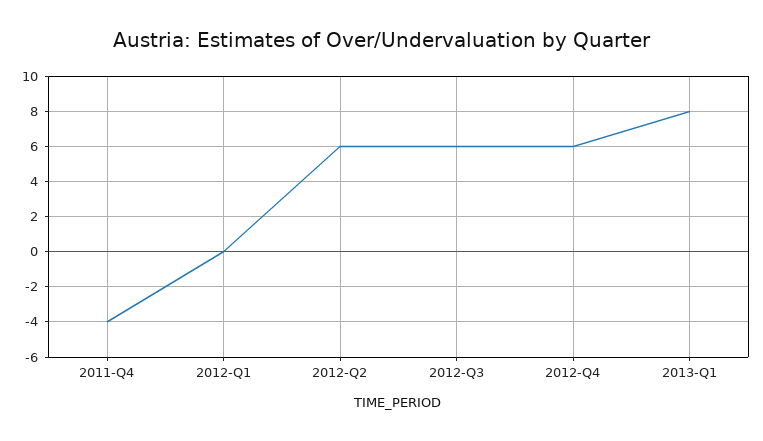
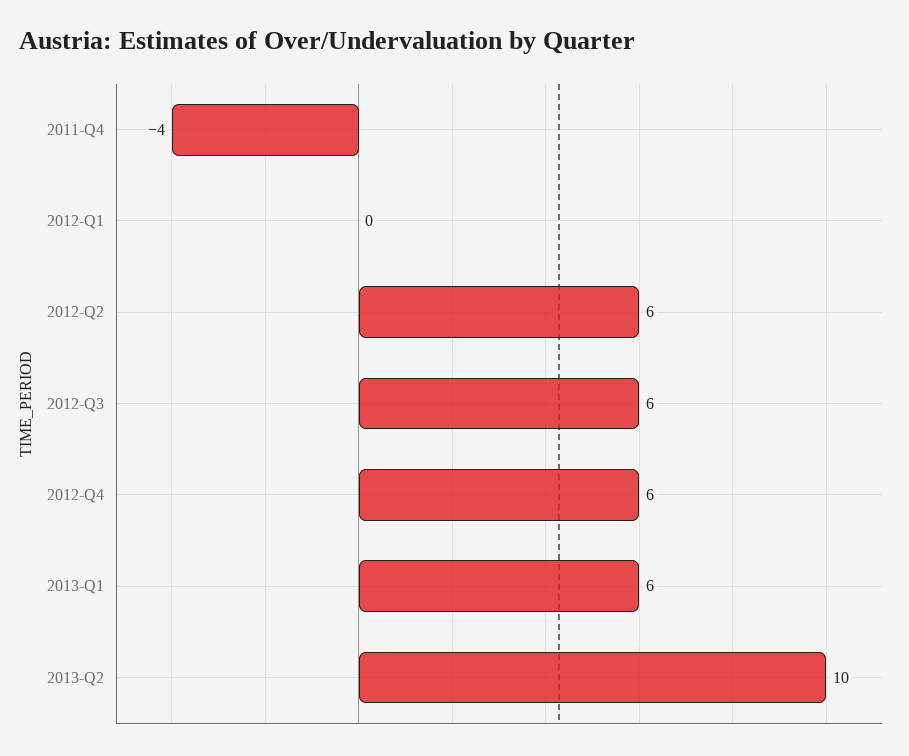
2013-Q1: 8 -> 6
2013-Q2: none -> 10

